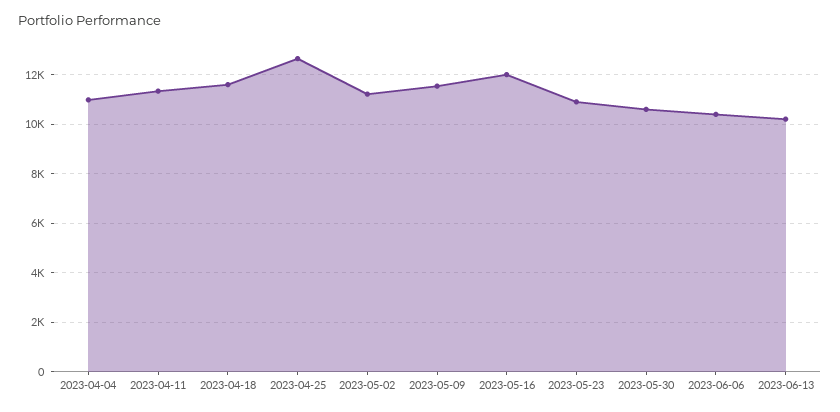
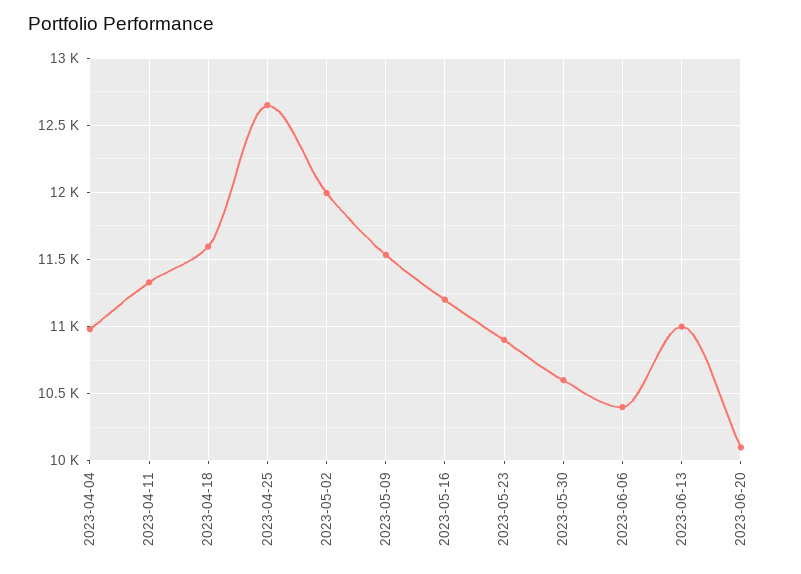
2023-05-02: 11250 -> 12000
2023-05-16: 12000 -> 11200
2023-06-13: 10250 -> 11000
2023-06-20: none -> 10100

